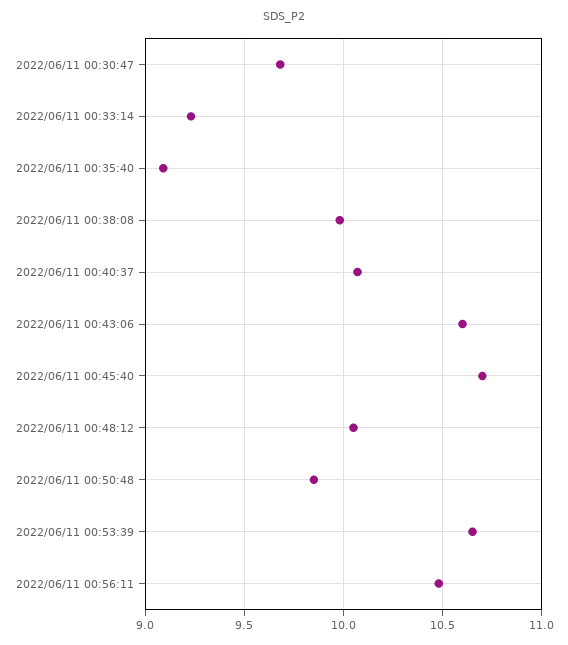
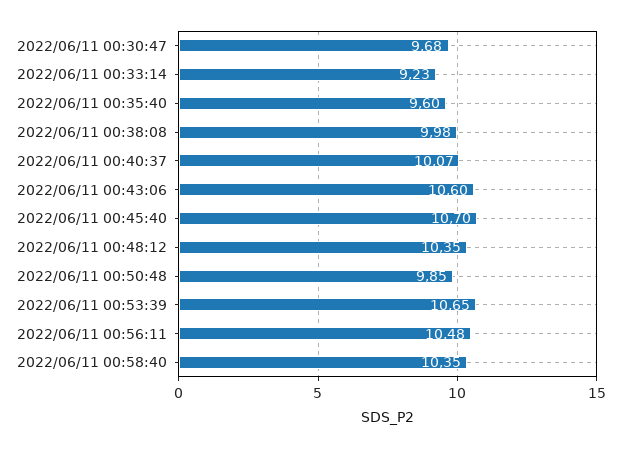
2022/06/11 00:35:40: 9.1 -> 9.6
2022/06/11 00:48:12: 10.05 -> 10.35
2022/06/11 00:58:40: none -> 10.35

